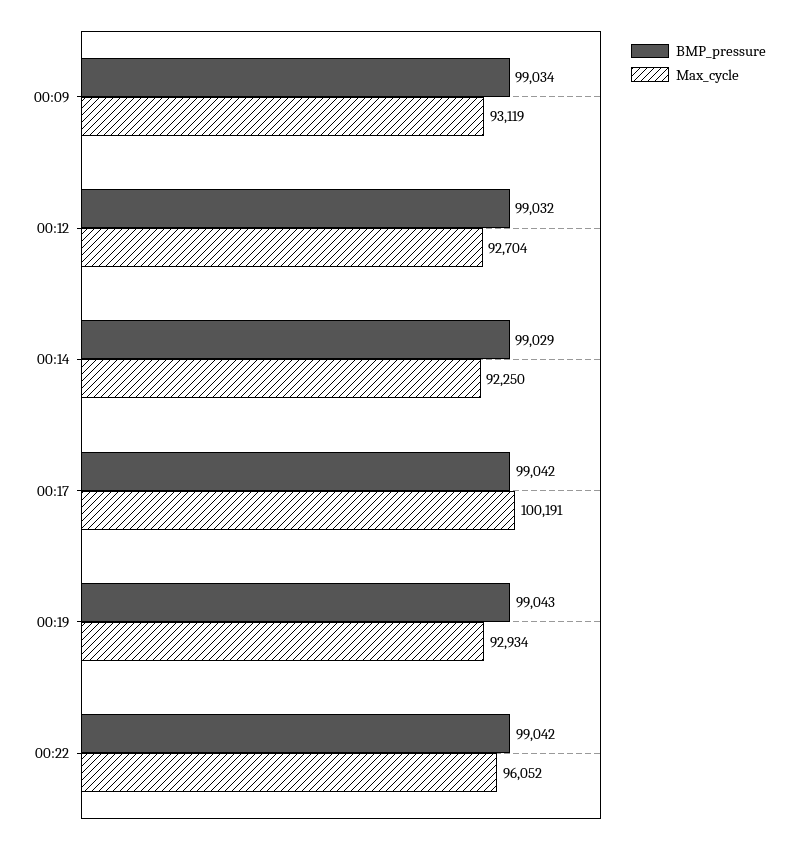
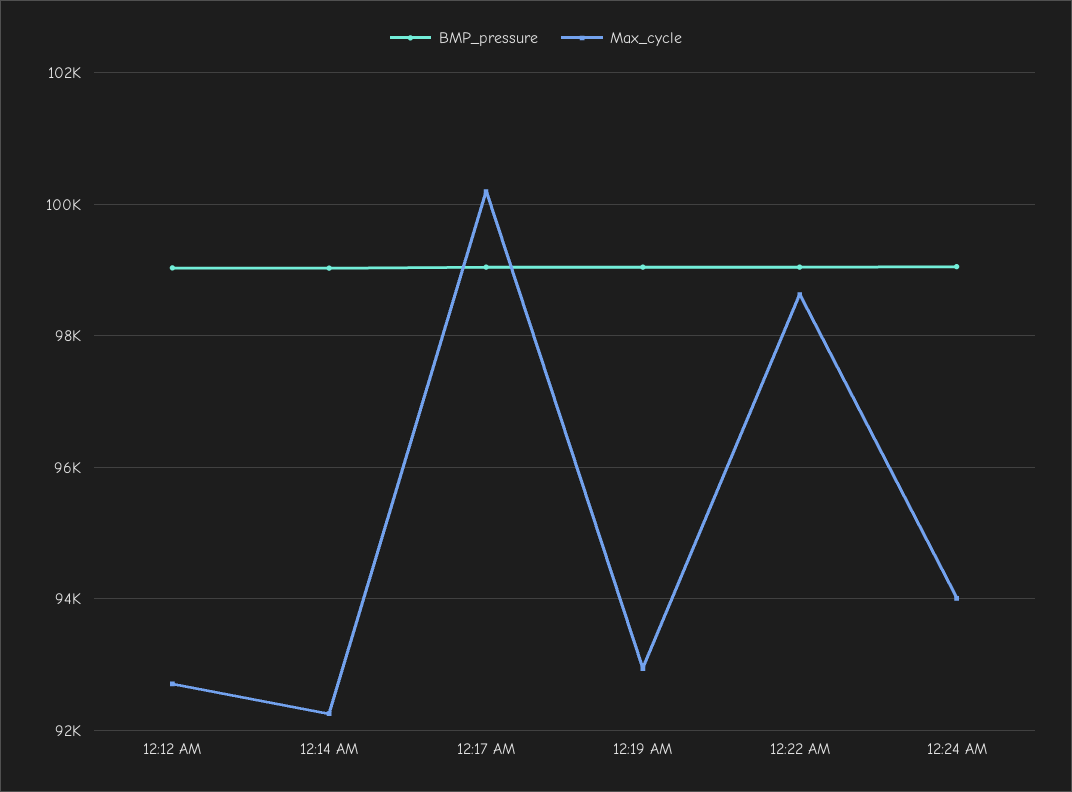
BMP_pressure, 00:09: 99034 -> none
Max_cycle, 00:09: 93119 -> none
Max_cycle, 00:22: 96052 -> 98600
BMP_pressure, 12:24 AM: none -> 99000
Max_cycle, 12:24 AM: none -> 94000

